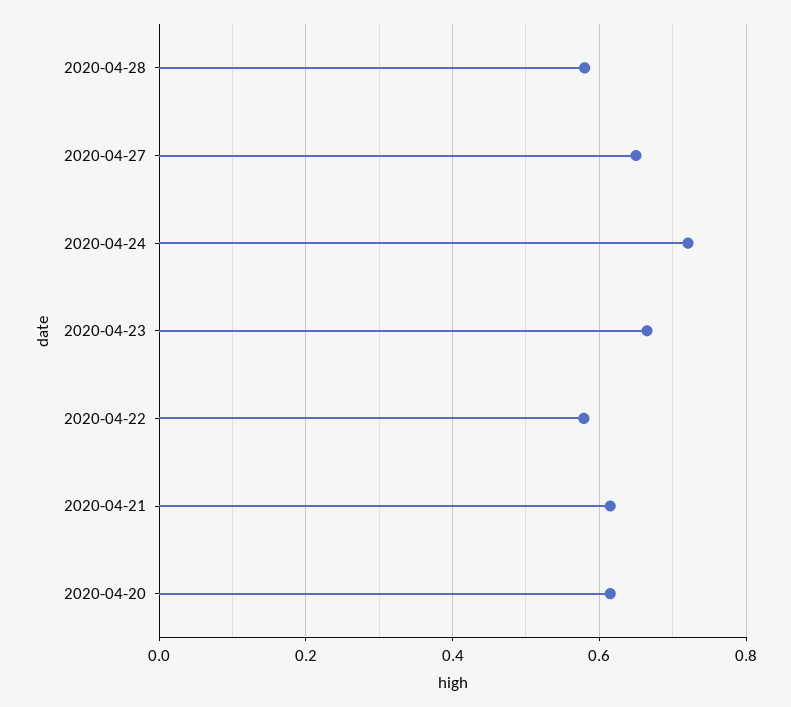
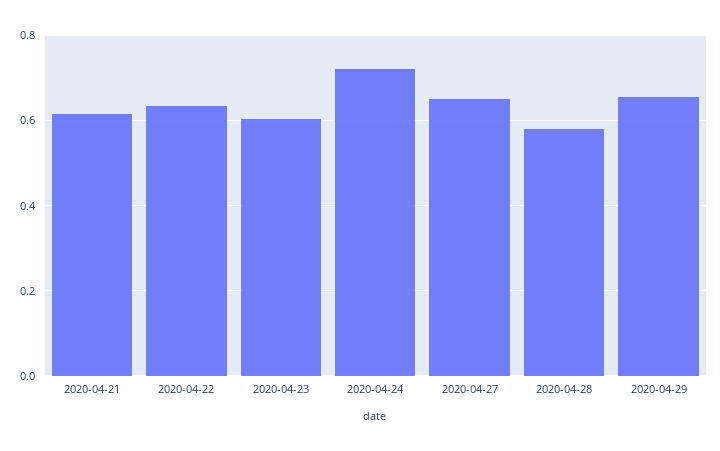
2020-04-23: 0.66 -> 0.6
2020-04-22: 0.58 -> 0.64
2020-04-20: 0.62 -> none
2020-04-29: none -> 0.66

